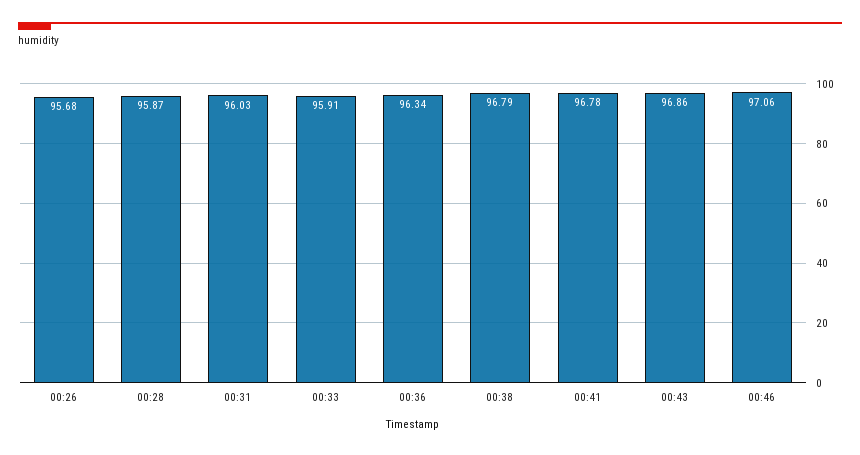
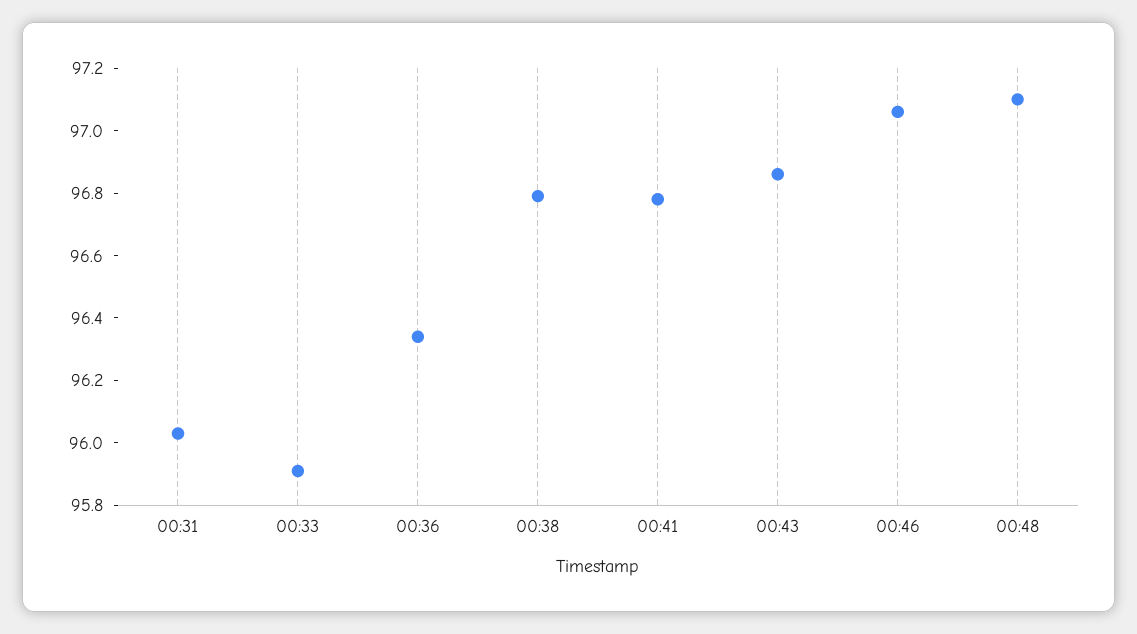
00:26: 95.68 -> none
00:28: 95.87 -> none
00:48: none -> 97.1

